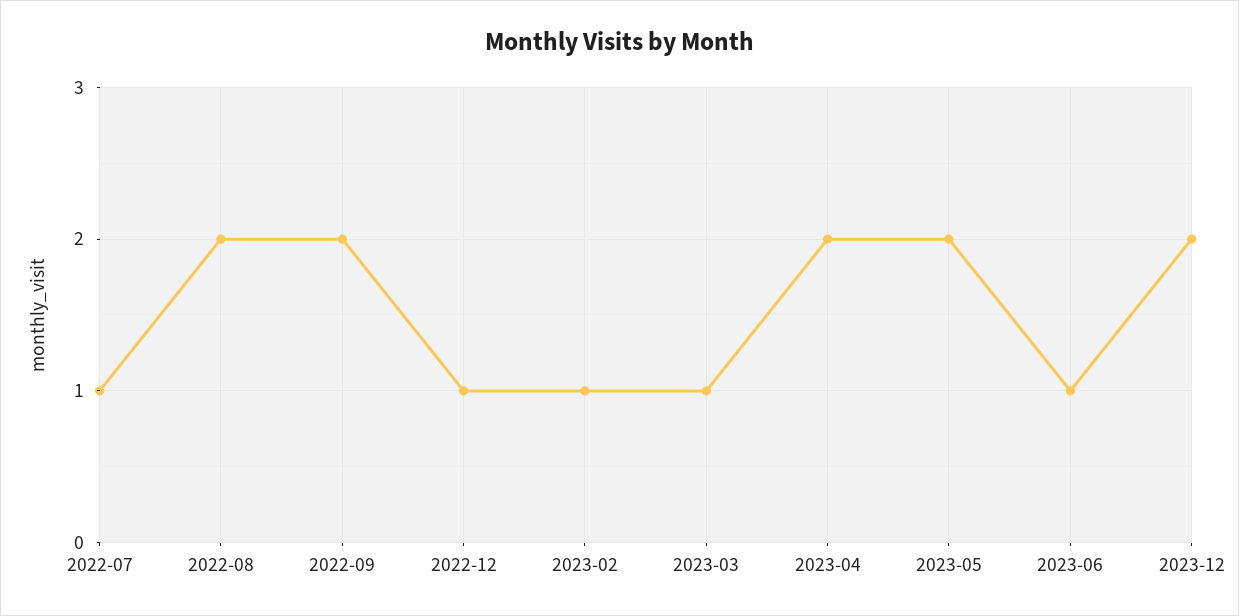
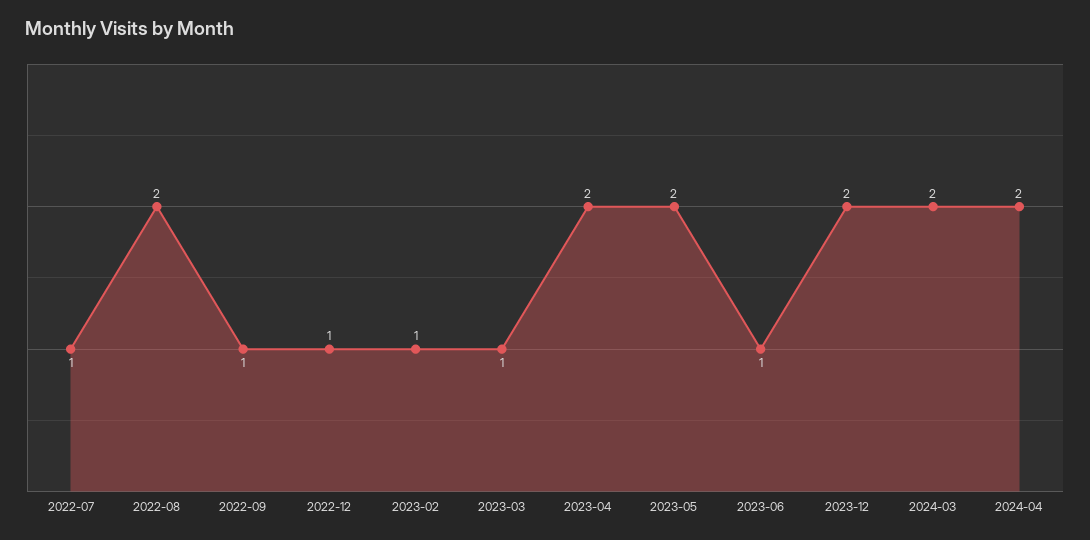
2022-09: 2 -> 1
2024-03: none -> 2
2024-04: none -> 2

